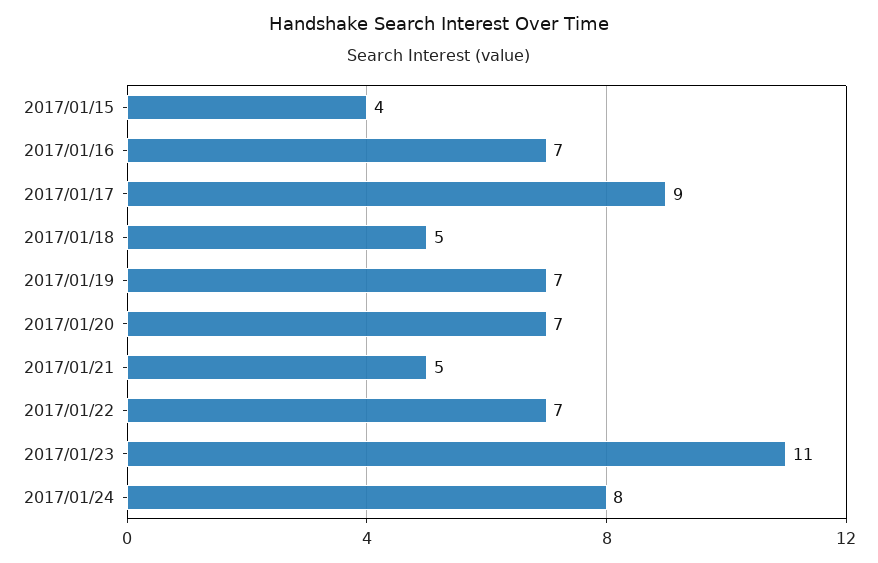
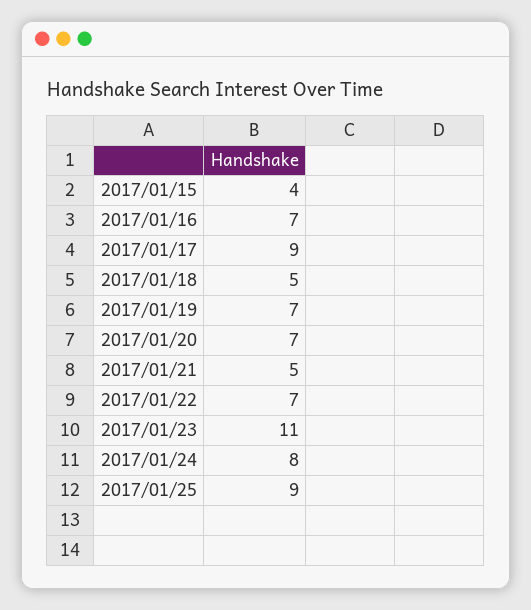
2017/01/25: none -> 9

